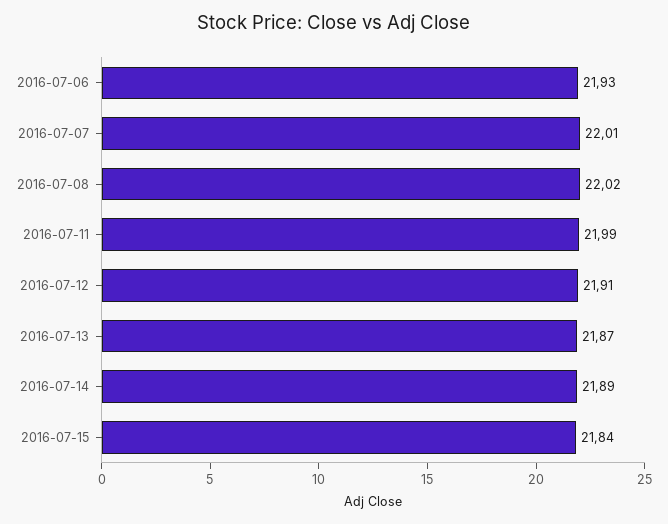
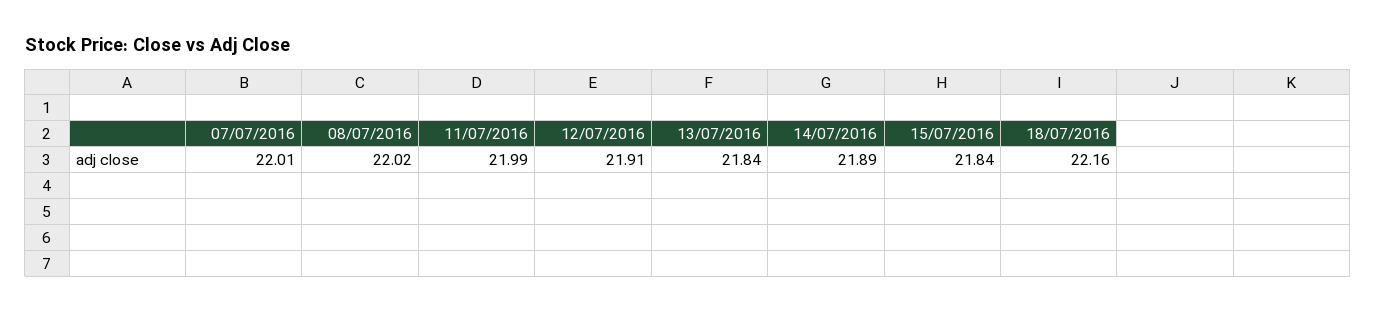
2016-07-06: 21.93 -> none
2016-07-13: 21.87 -> 21.84
18/07/2016: none -> 22.16

